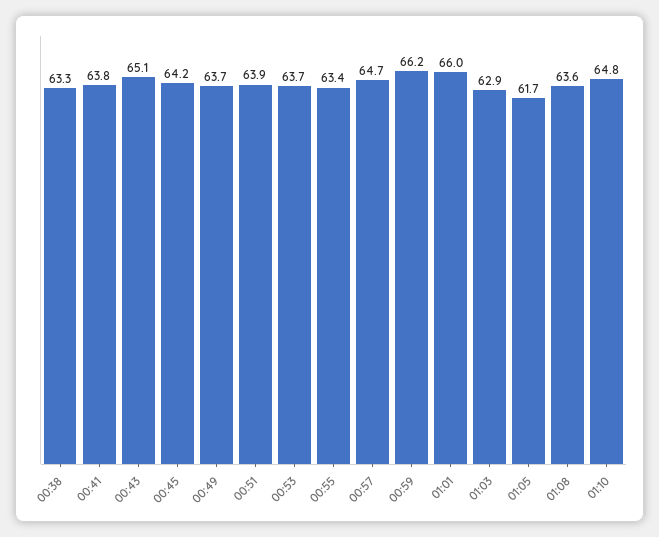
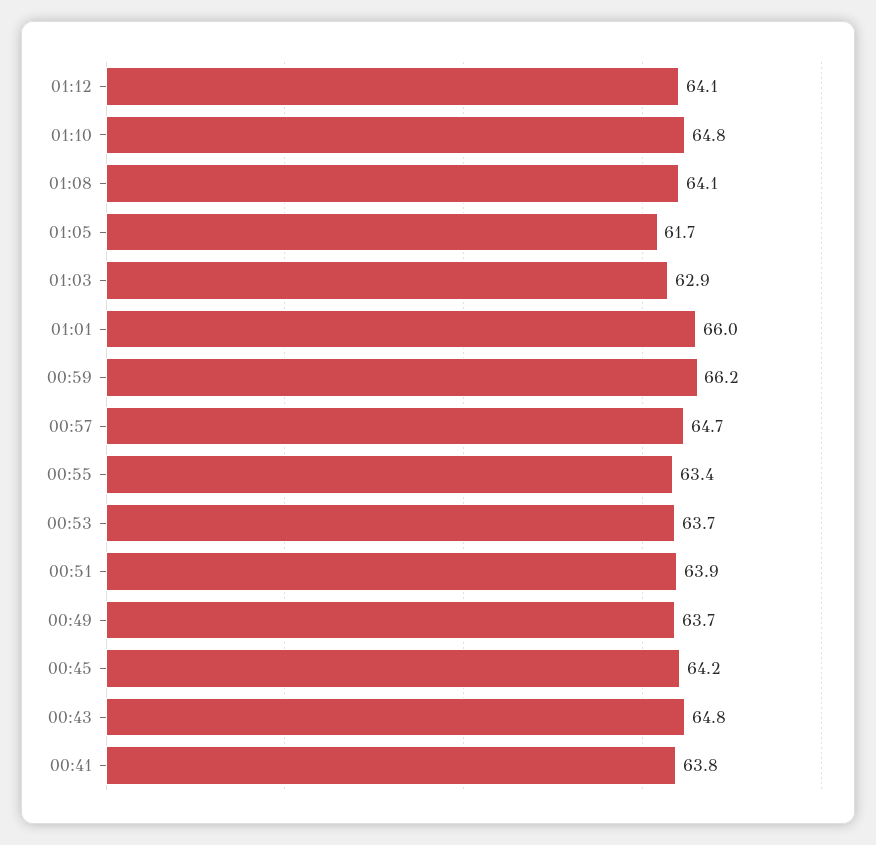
00:38: 63.3 -> none
00:43: 65.1 -> 64.8
01:08: 63.6 -> 64.1
01:12: none -> 64.1

